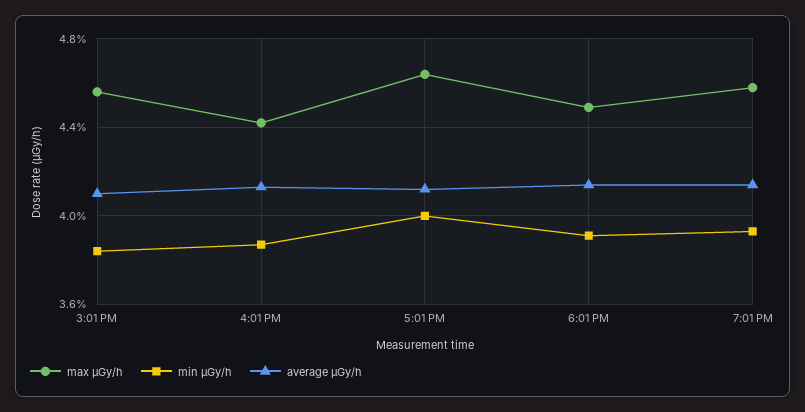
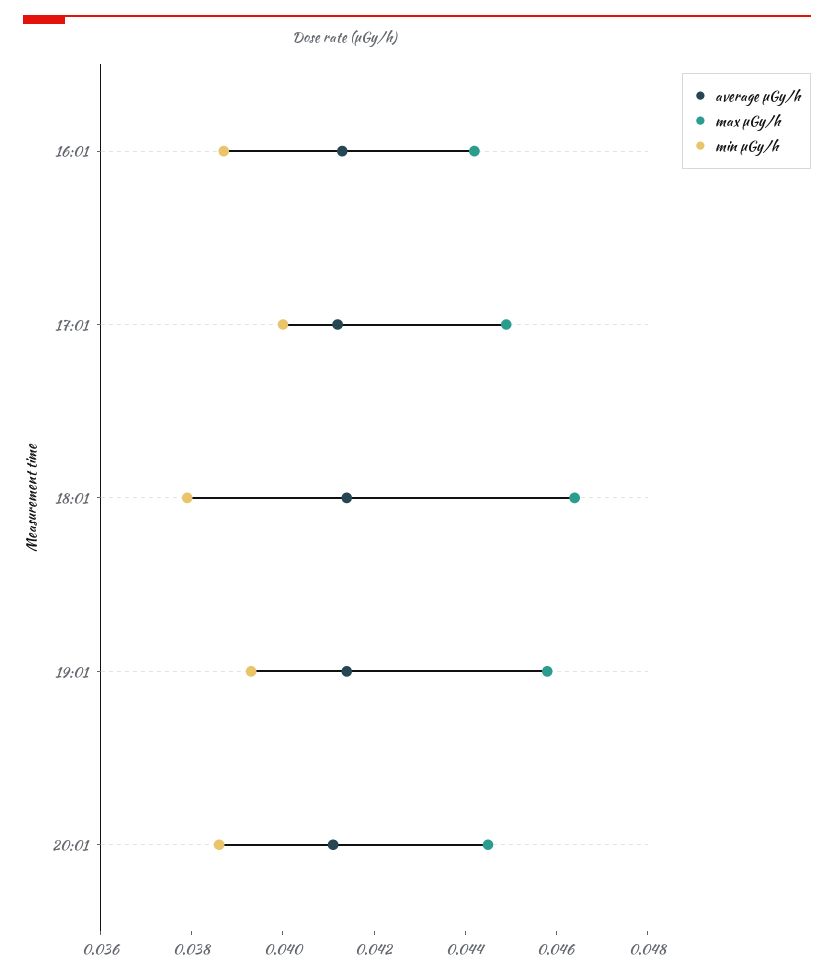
max μGy/h, 3:01 PM: 0.0455 -> none
min μGy/h, 3:01 PM: 0.0385 -> none
average μGy/h, 3:01 PM: 0.041 -> none
max μGy/h, 5:01 PM: 0.0465 -> 0.045
max μGy/h, 6:01 PM: 0.045 -> 0.0465
min μGy/h, 6:01 PM: 0.039 -> 0.038
average μGy/h, 20:01: none -> 0.041
max μGy/h, 20:01: none -> 0.0445
min μGy/h, 20:01: none -> 0.0385

